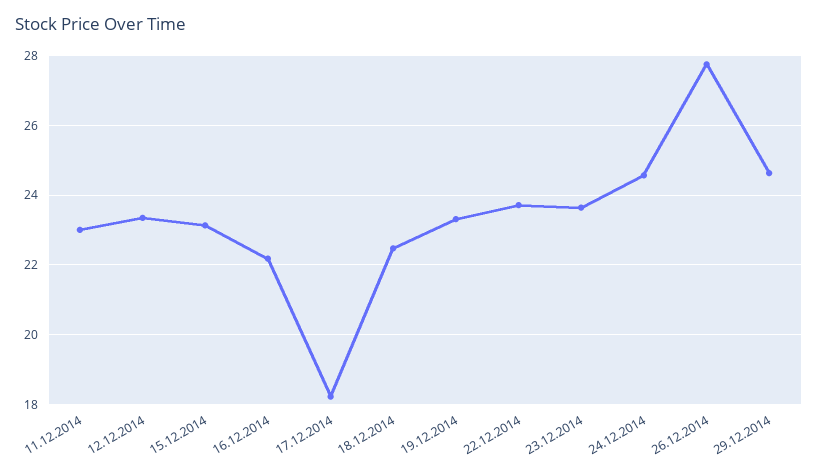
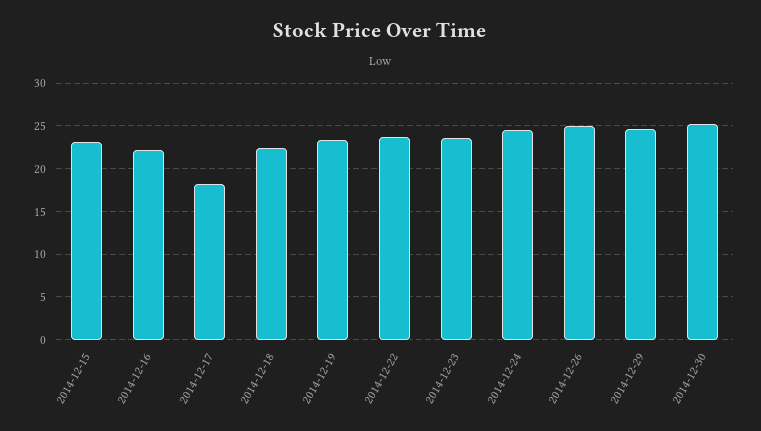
11.12.2014: 23 -> none
12.12.2014: 23.4 -> none
26.12.2014: 27.8 -> 25
2014-12-30: none -> 25

